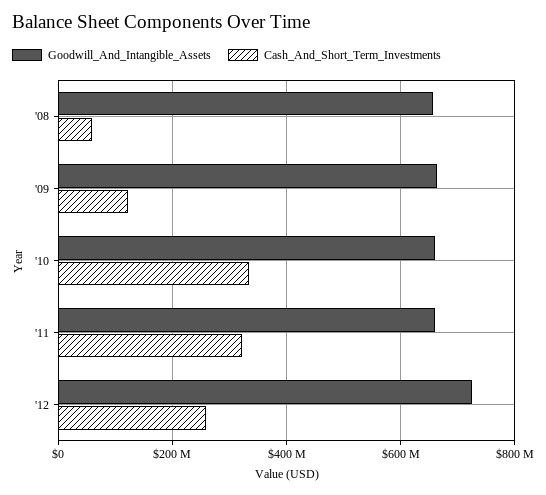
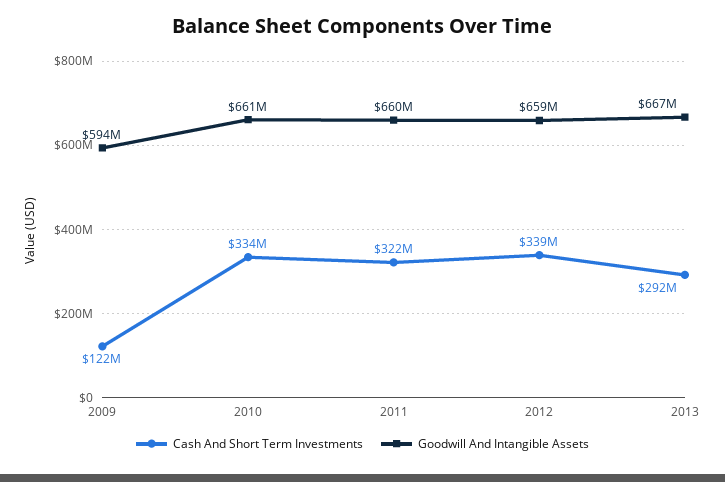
Goodwill_And_Intangible_Assets, '08: 660000000 -> none
Cash_And_Short_Term_Investments, '08: 60000000 -> none
Goodwill_And_Intangible_Assets, '09: 660000000 -> 594000000
Goodwill_And_Intangible_Assets, '12: 720000000 -> 659000000
Cash_And_Short_Term_Investments, '12: 260000000 -> 339000000
Cash_And_Short_Term_Investments, 2013: none -> 292000000
Goodwill_And_Intangible_Assets, 2013: none -> 667000000

